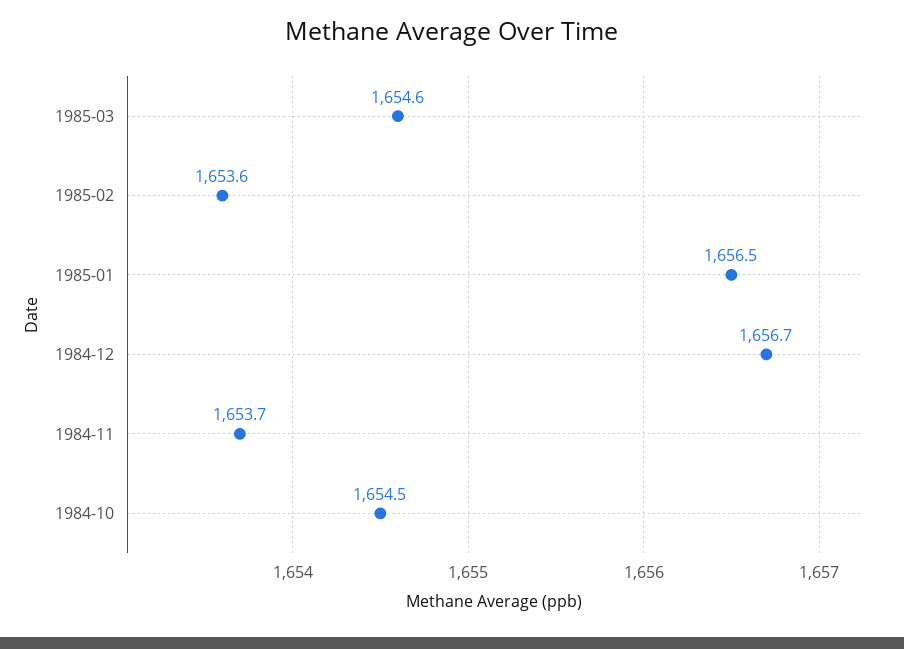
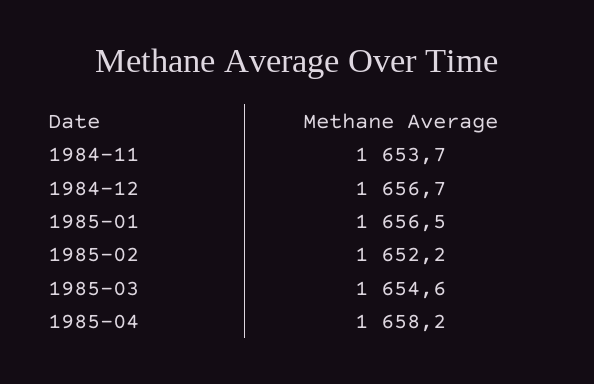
1985-02: 1653.6 -> 1652.2
1984-10: 1654.5 -> none
1985-04: none -> 1658.2

